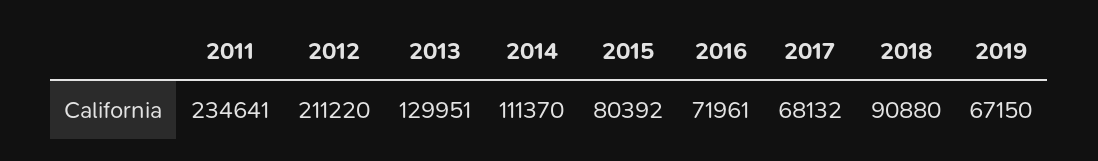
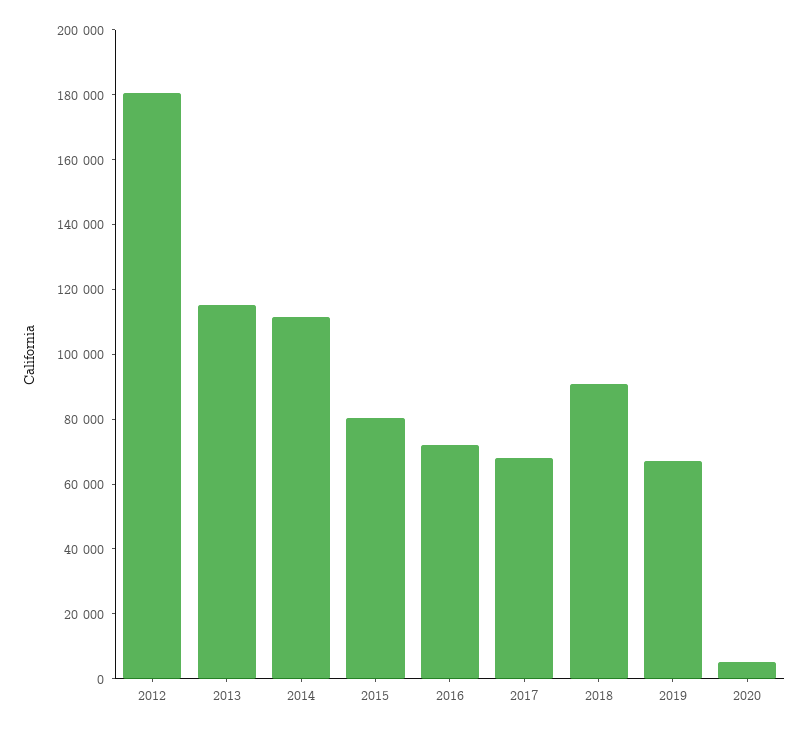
2011: 234641 -> none
2012: 211220 -> 180000
2013: 129951 -> 115000
2020: none -> 5000

